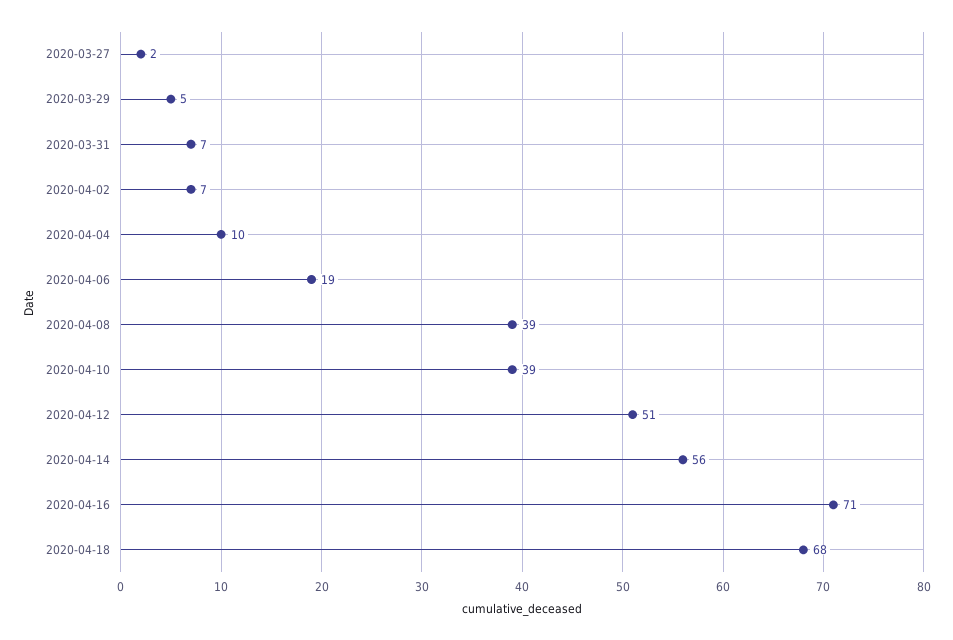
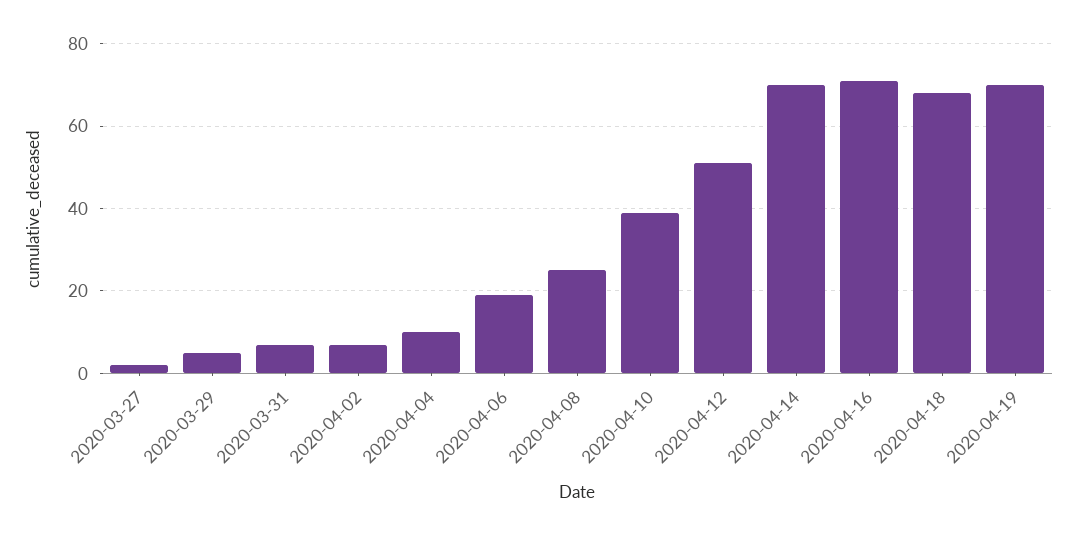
2020-04-08: 39 -> 25
2020-04-14: 56 -> 70
2020-04-19: none -> 70

